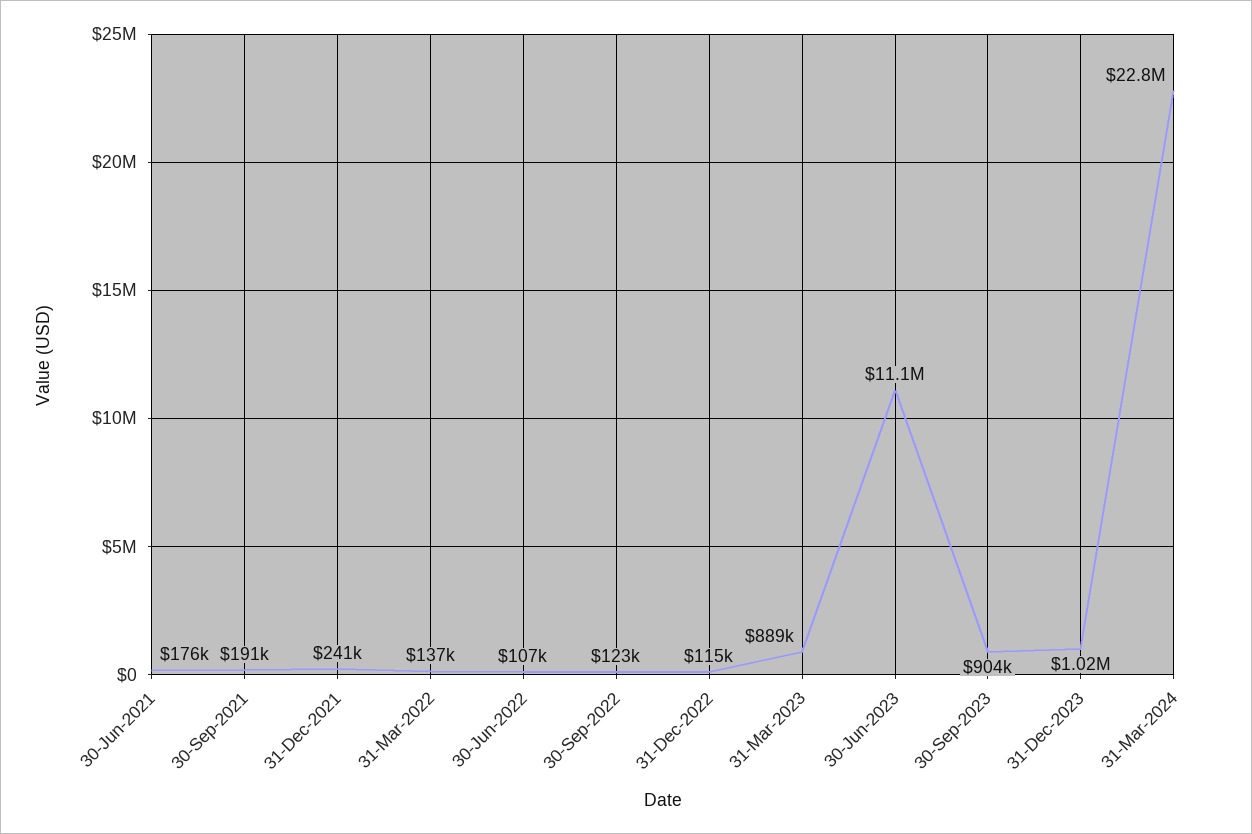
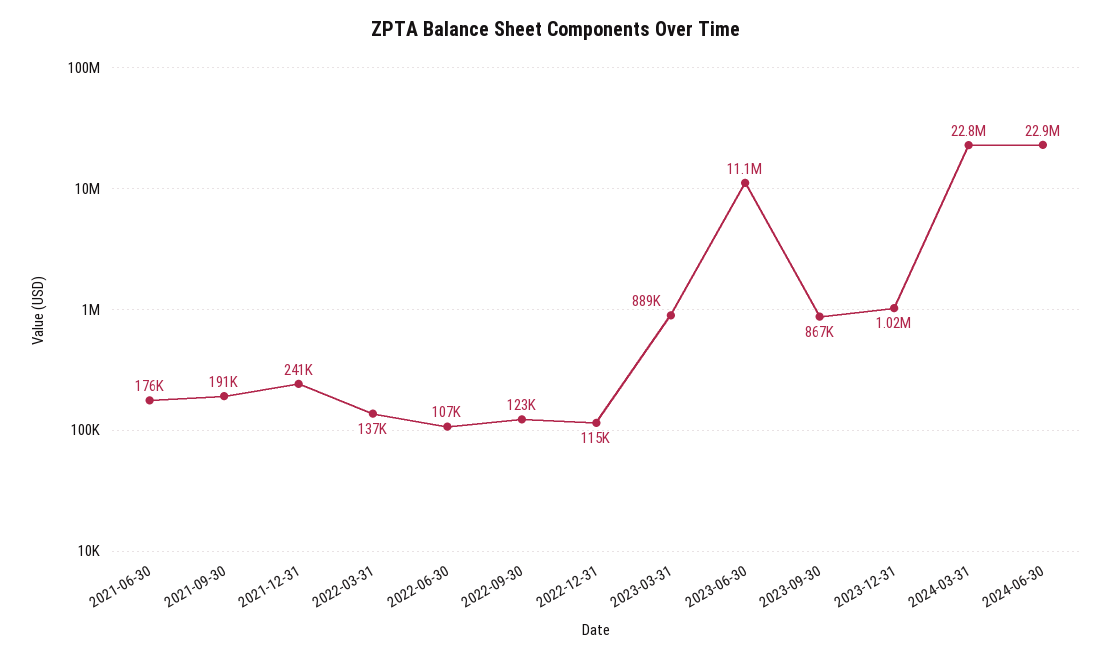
30-Sep-2023: 904000 -> 867000
2024-06-30: none -> 22900000

